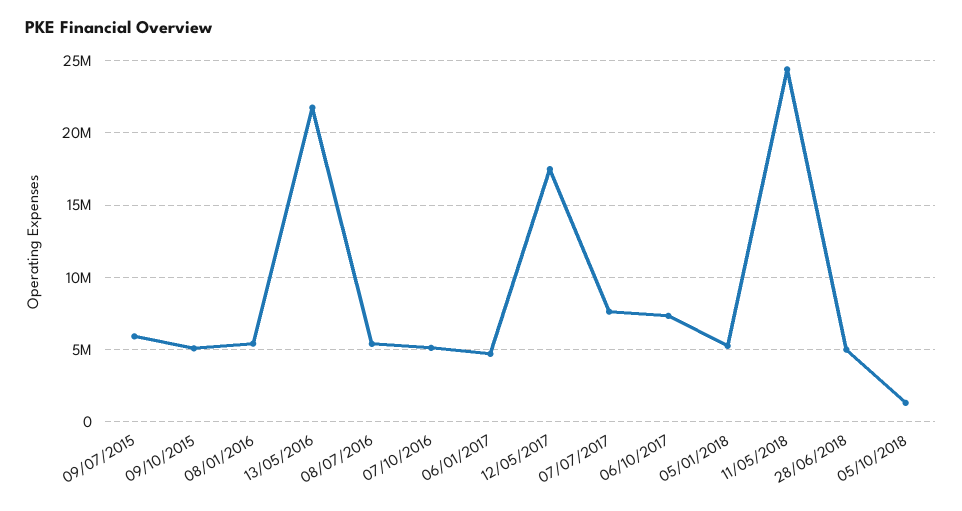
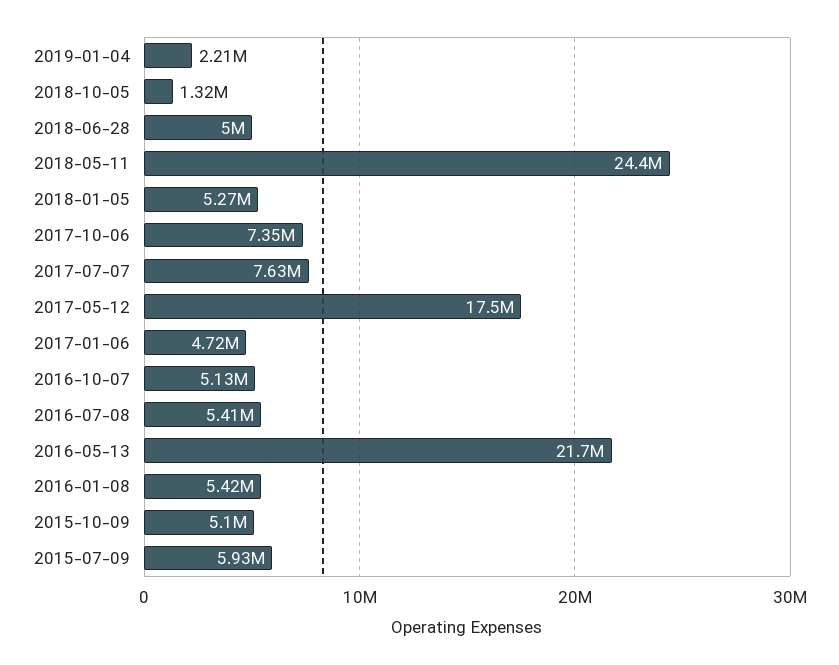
2019-01-04: none -> 2210000

